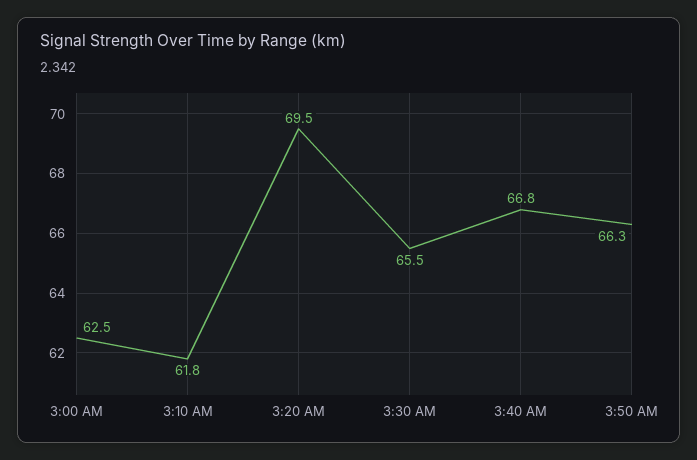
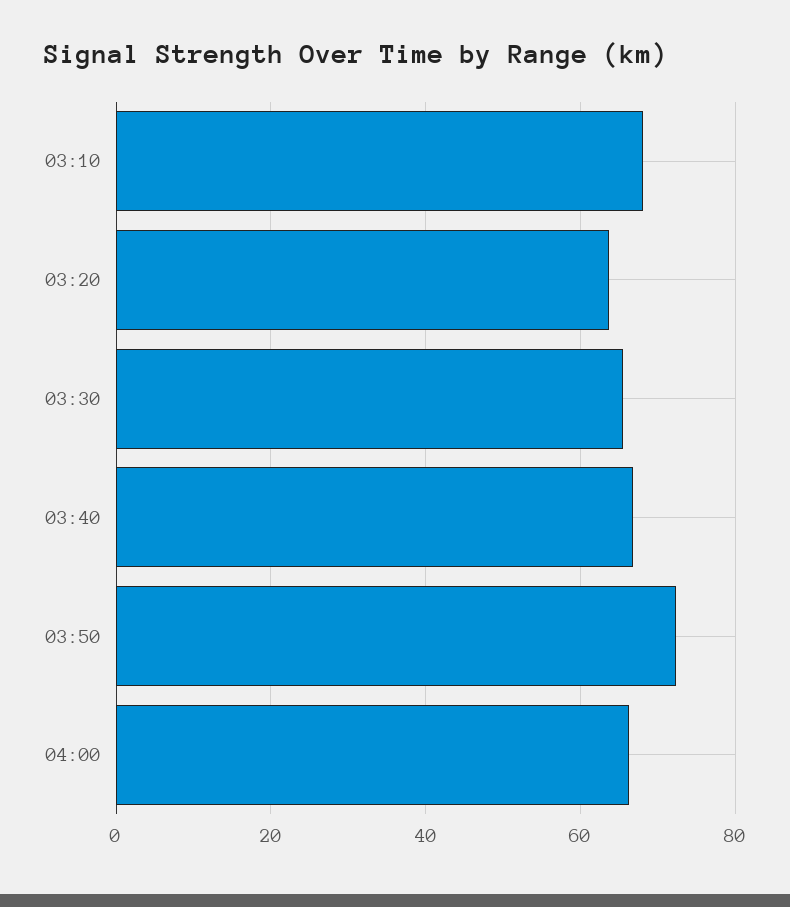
3:00 AM: 62.5 -> none
3:10 AM: 61.8 -> 68
3:20 AM: 69.5 -> 64
3:50 AM: 66.3 -> 72
04:00: none -> 66

